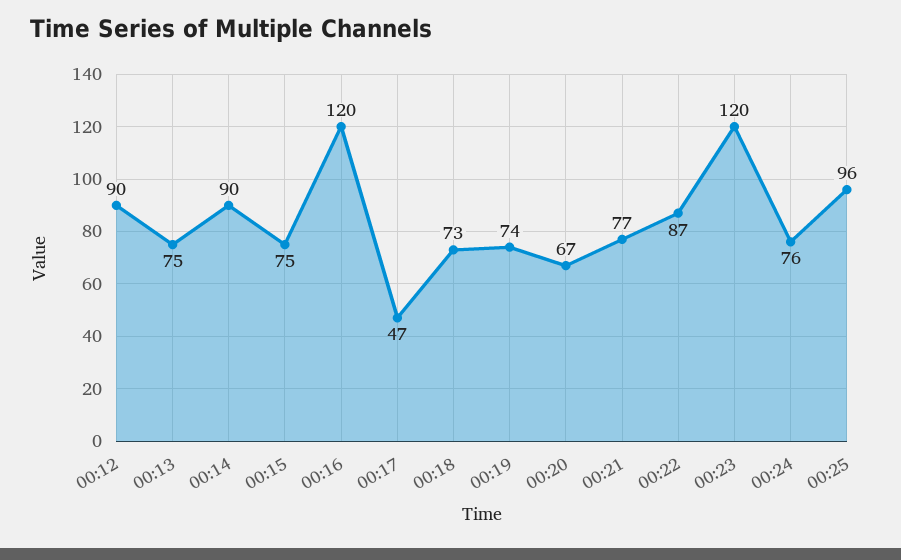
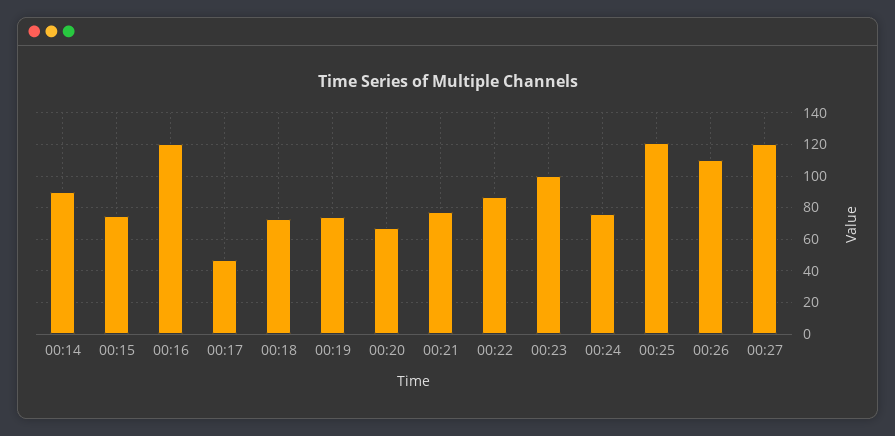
00:12: 90 -> none
00:13: 75 -> none
00:23: 120 -> 100
00:25: 96 -> 120
00:26: none -> 110
00:27: none -> 120

